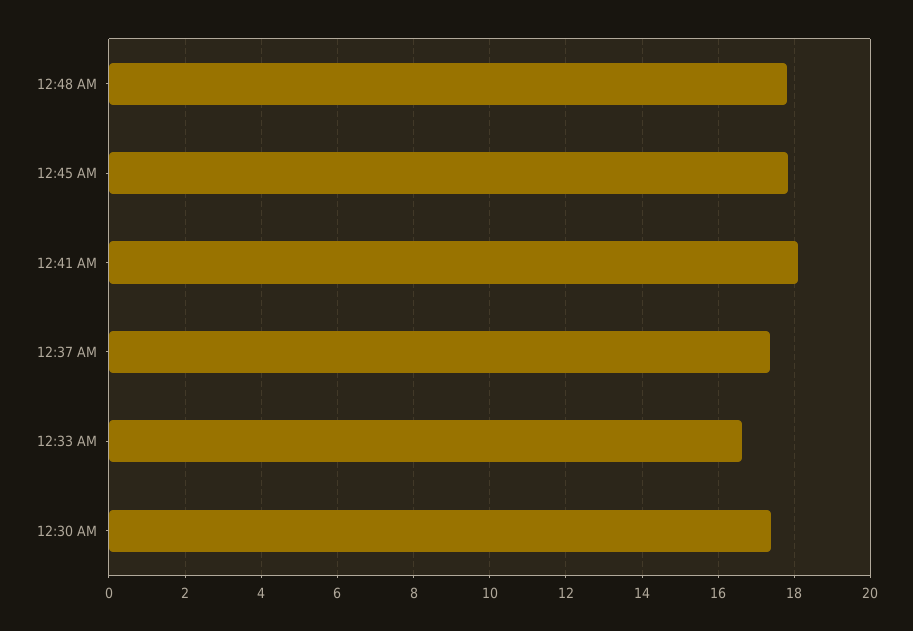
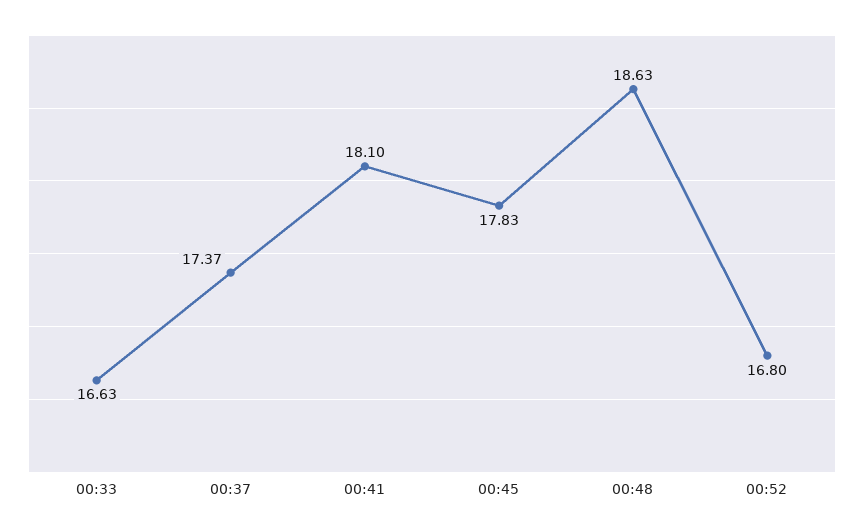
12:48 AM: 17.8 -> 18.63
12:30 AM: 17.4 -> none
00:52: none -> 16.8

